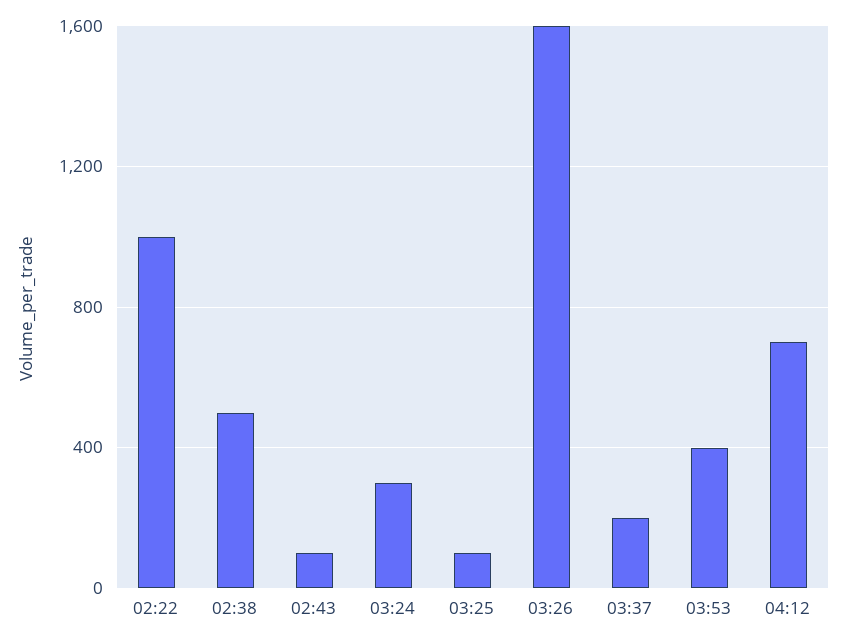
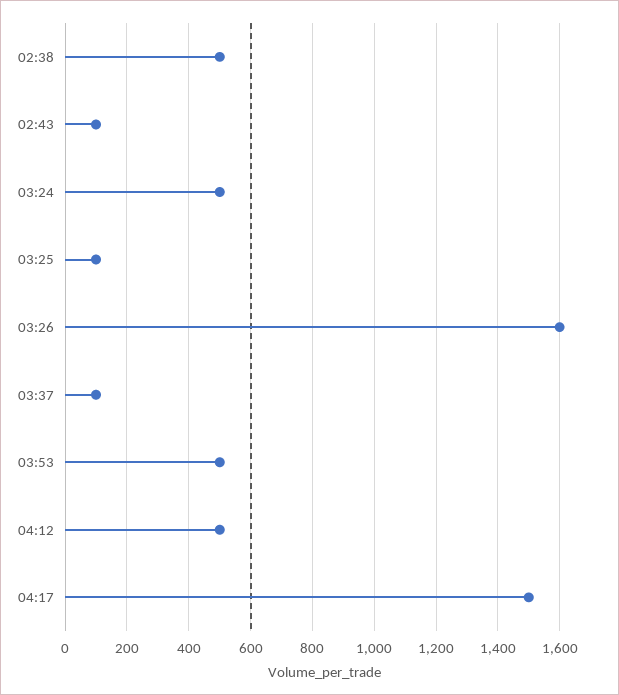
02:22: 1000 -> none
03:24: 300 -> 500
03:37: 200 -> 100
03:53: 400 -> 500
04:12: 700 -> 500
04:17: none -> 1500

